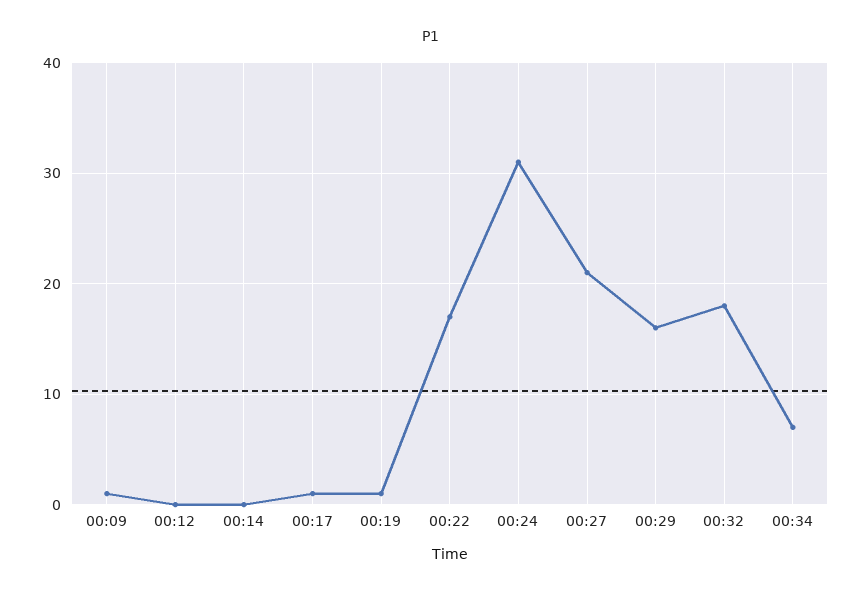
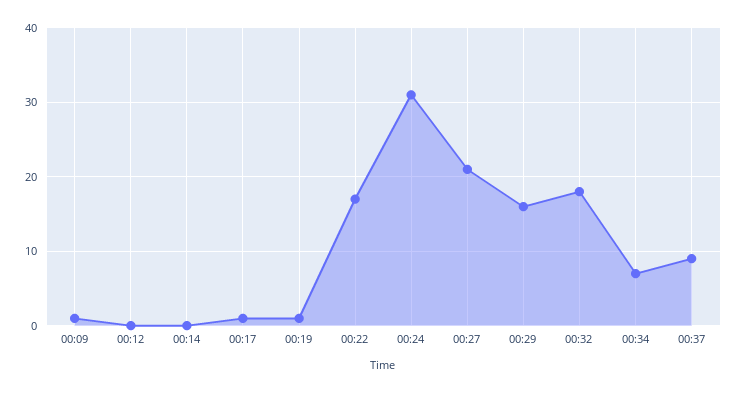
00:37: none -> 9

